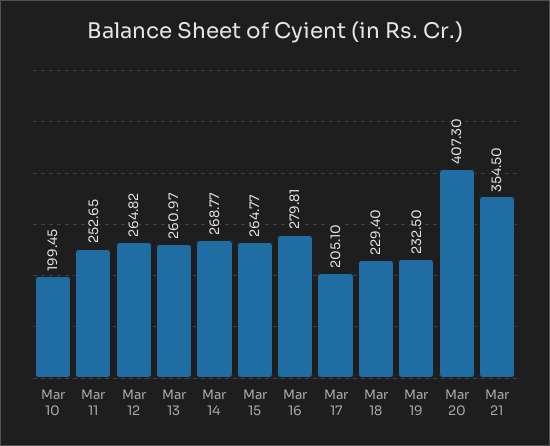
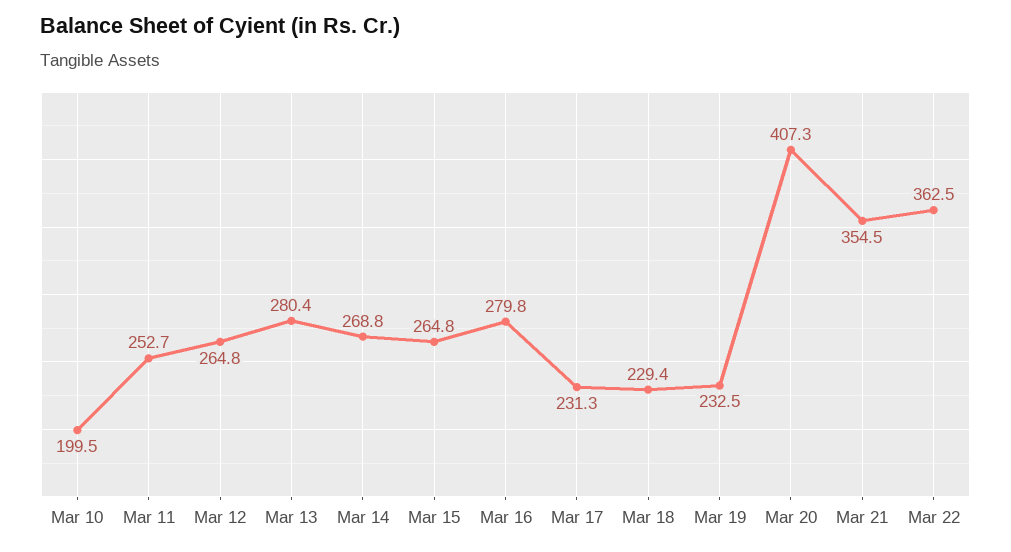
Mar 13: 260.97 -> 280.4
Mar 17: 205.1 -> 231.3
Mar 22: none -> 362.5

